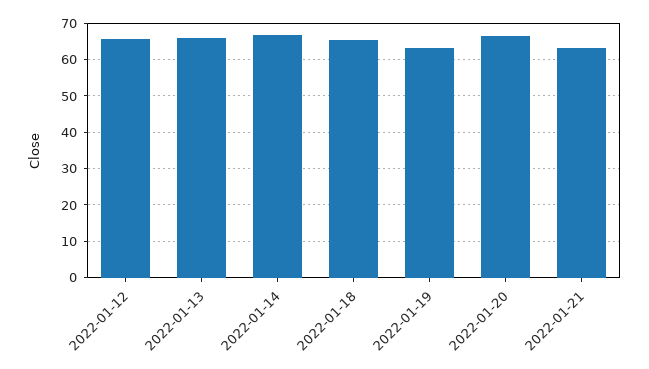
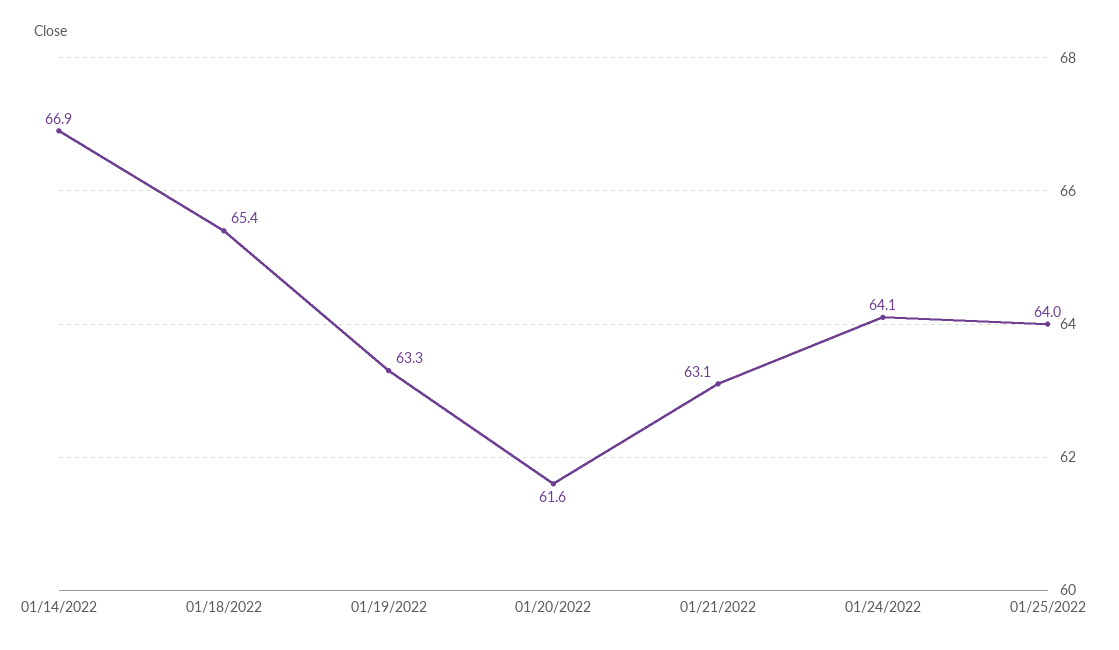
2022-01-12: 66 -> none
2022-01-13: 66 -> none
2022-01-20: 66 -> 61.6
01/24/2022: none -> 64.1
01/25/2022: none -> 64

